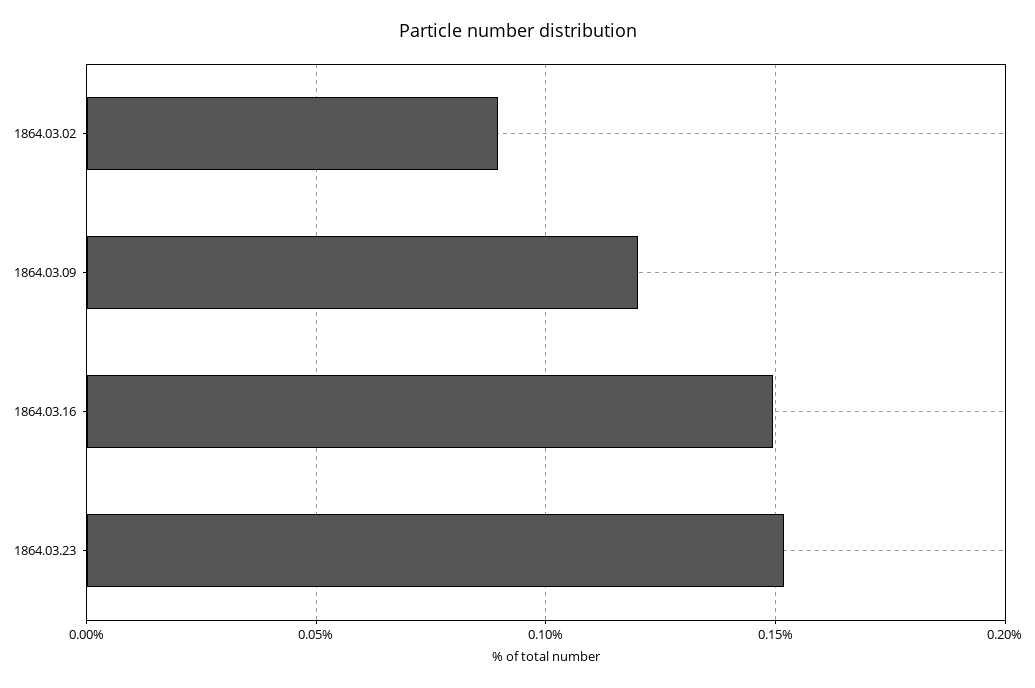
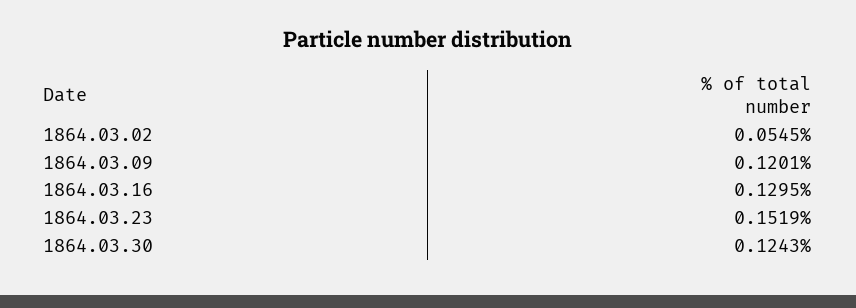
1864.03.02: 0.09 -> 0.0545
1864.03.16: 0.15 -> 0.1295
1864.03.30: none -> 0.1243

